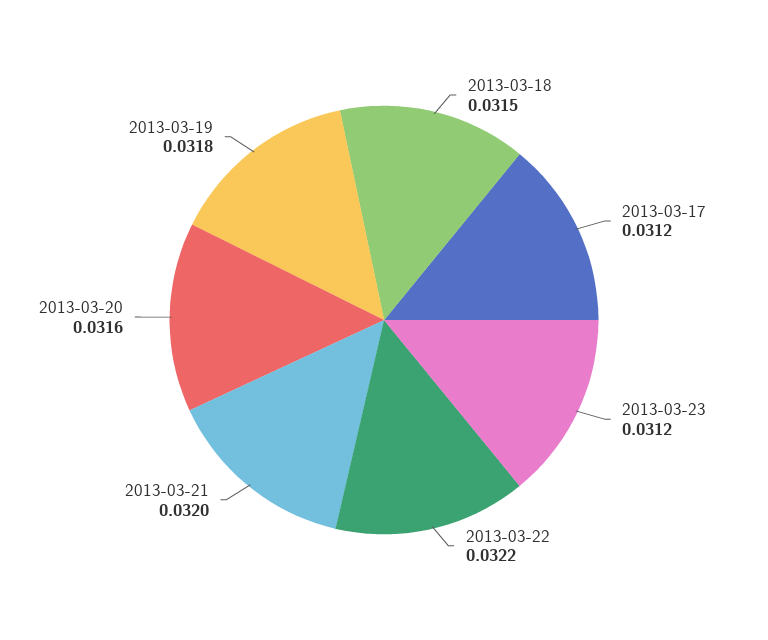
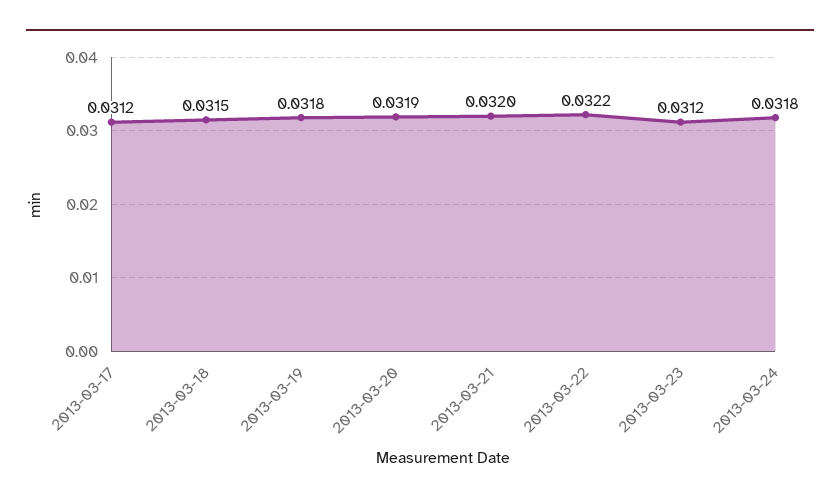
2013-03-20: 0.0316 -> 0.0319
2013-03-24: none -> 0.0318

